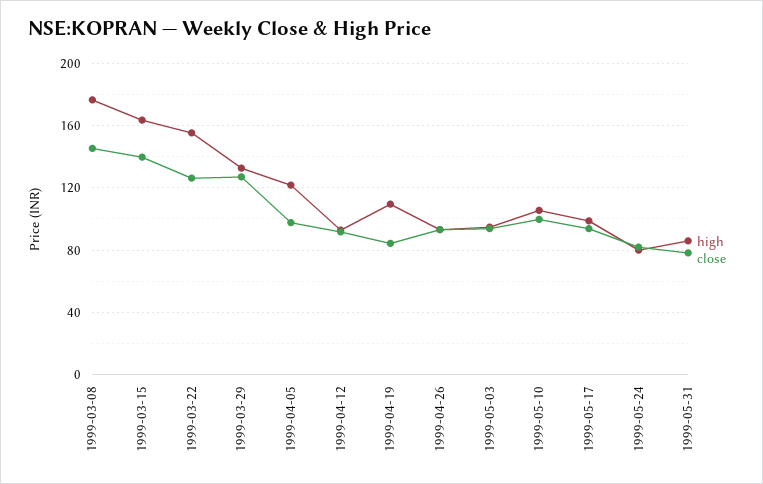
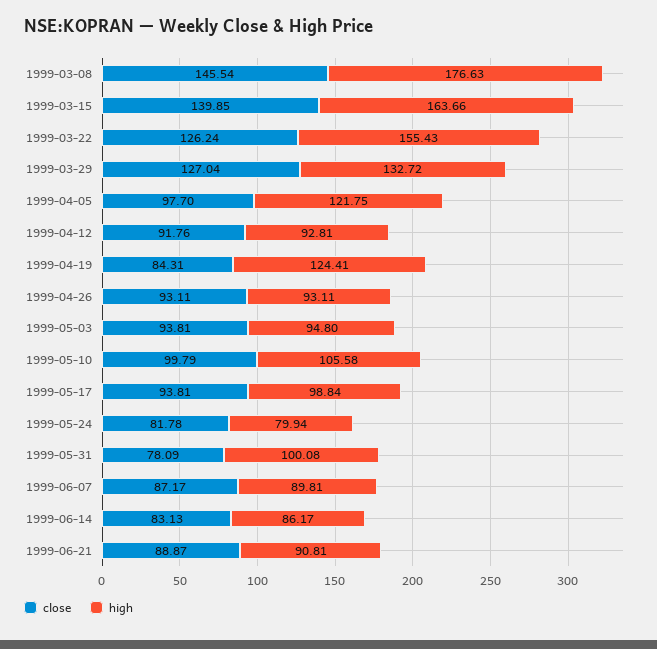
high, 1999-04-19: 110 -> 124.41
high, 1999-05-31: 85 -> 100.08
close, 1999-06-07: none -> 87.17
high, 1999-06-07: none -> 89.81
close, 1999-06-14: none -> 83.13
high, 1999-06-14: none -> 86.17
close, 1999-06-21: none -> 88.87
high, 1999-06-21: none -> 90.81

